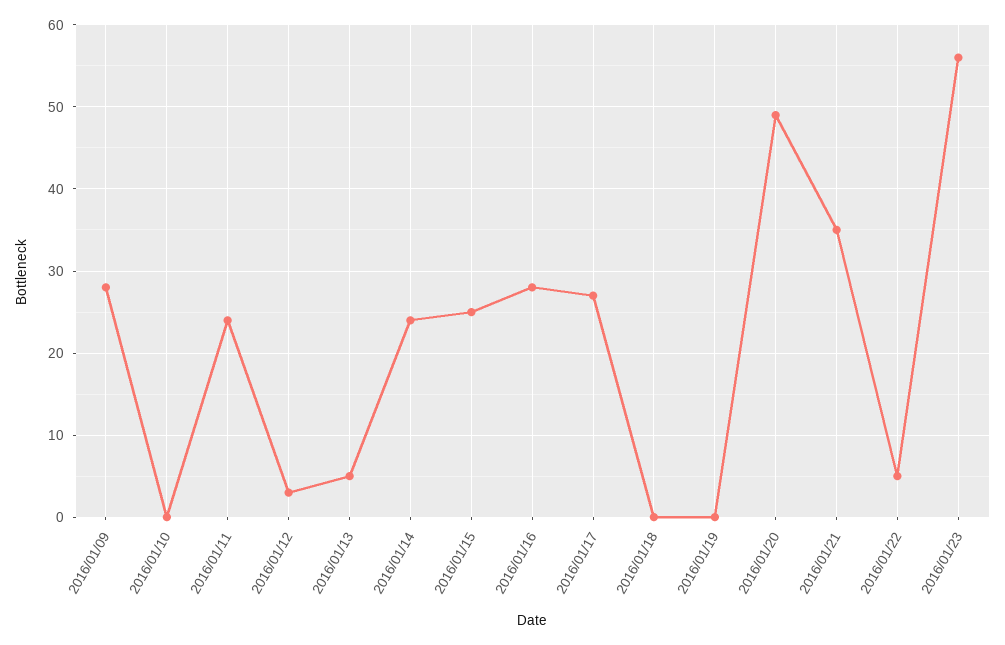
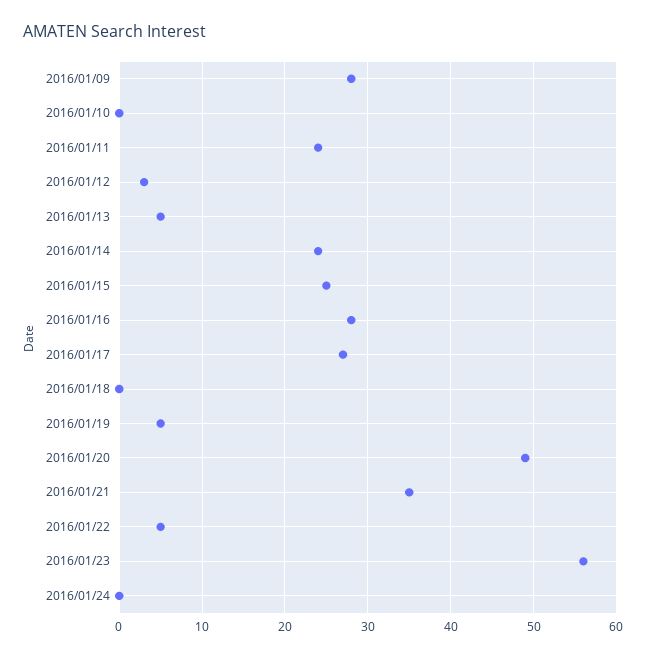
2016/01/19: 0 -> 5
2016/01/24: none -> 0

